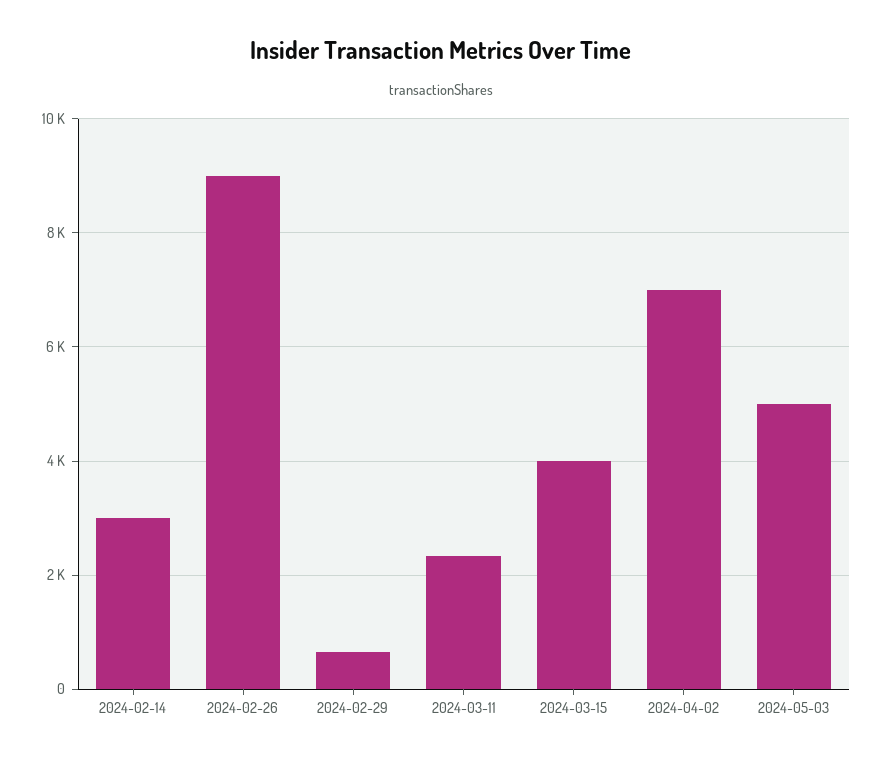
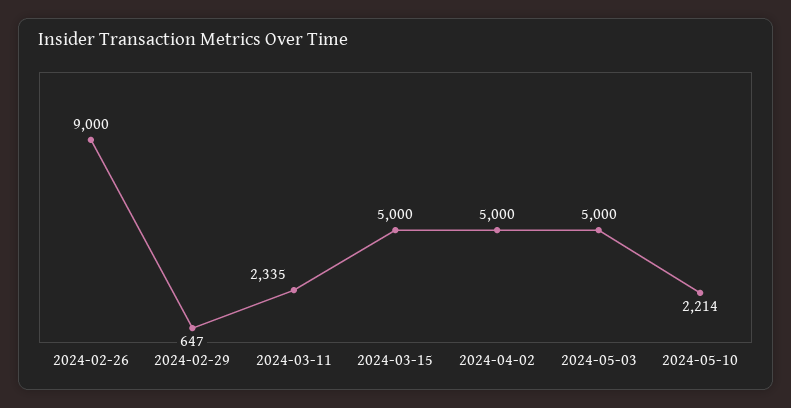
2024-02-14: 3000 -> none
2024-03-15: 4000 -> 5000
2024-04-02: 7000 -> 5000
2024-05-10: none -> 2214

